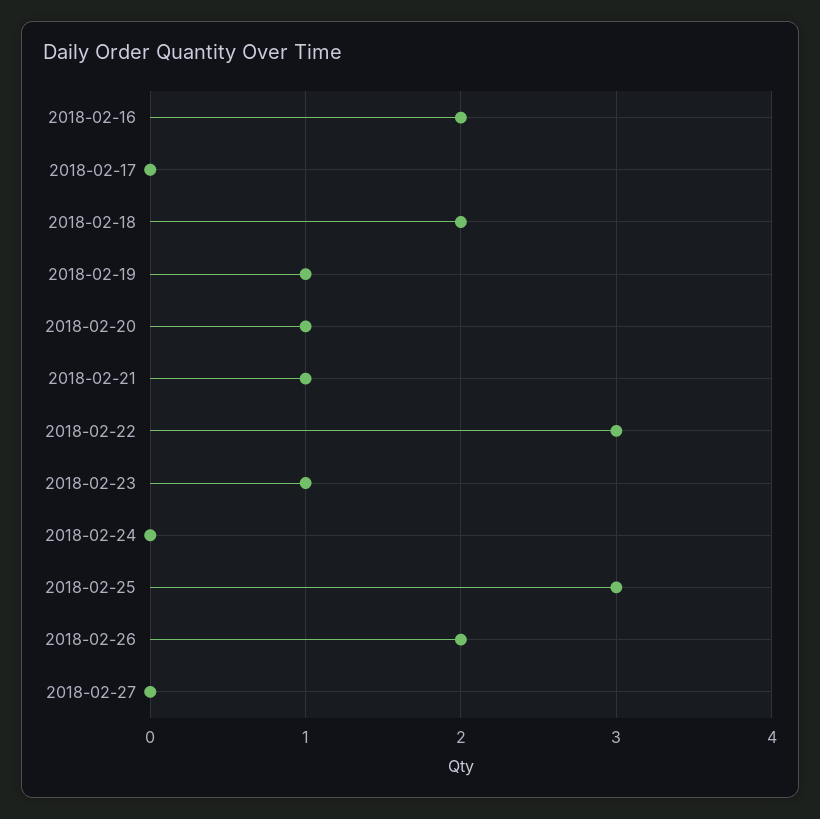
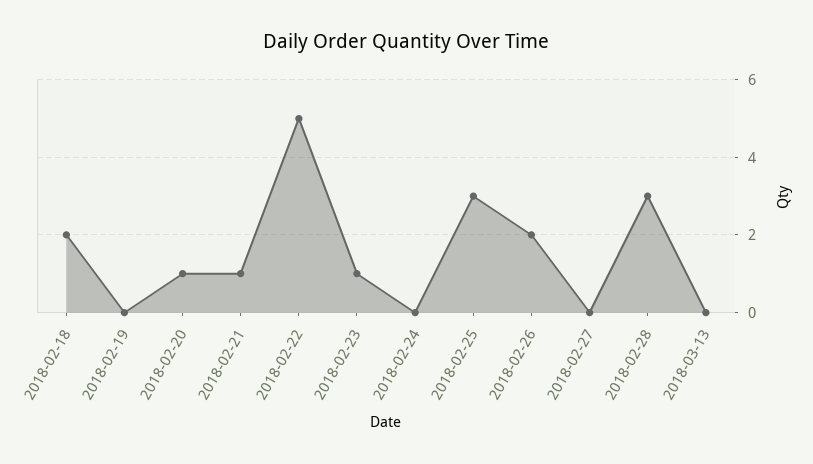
2018-02-16: 2 -> none
2018-02-17: 0 -> none
2018-02-19: 1 -> 0
2018-02-22: 3 -> 5
2018-02-28: none -> 3
2018-03-13: none -> 0

